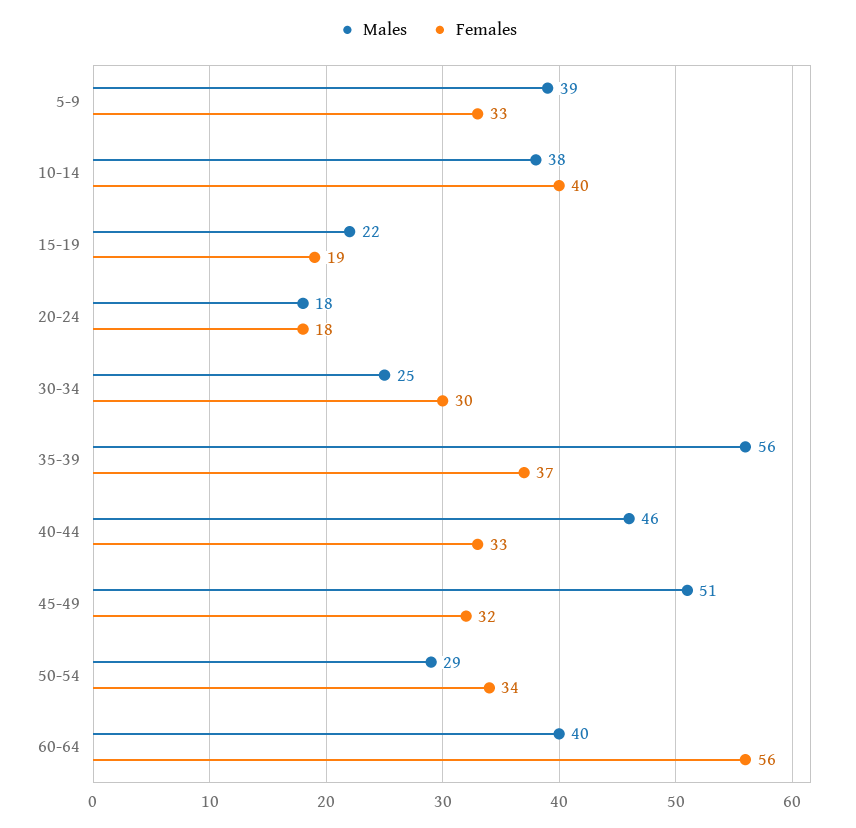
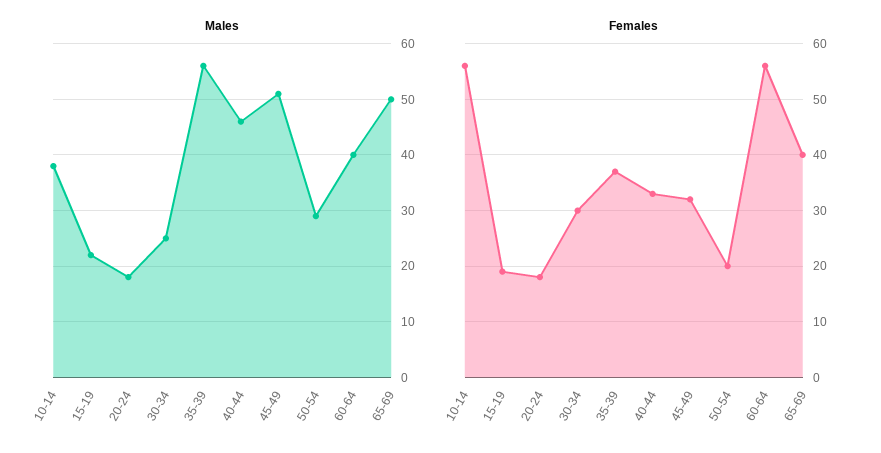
Males, 5-9: 39 -> none
Females, 5-9: 33 -> none
Females, 10-14: 40 -> 55
Females, 50-54: 34 -> 20
Males, 65-69: none -> 50
Females, 65-69: none -> 40

